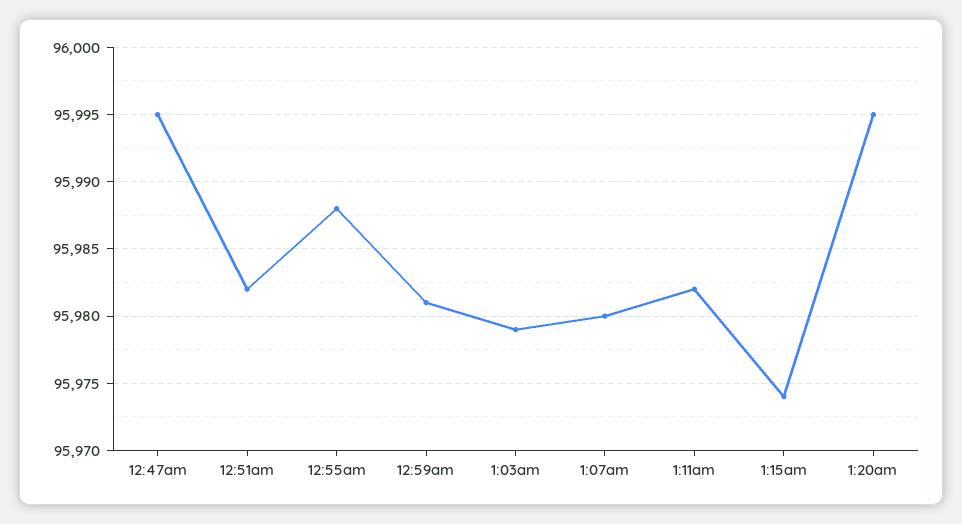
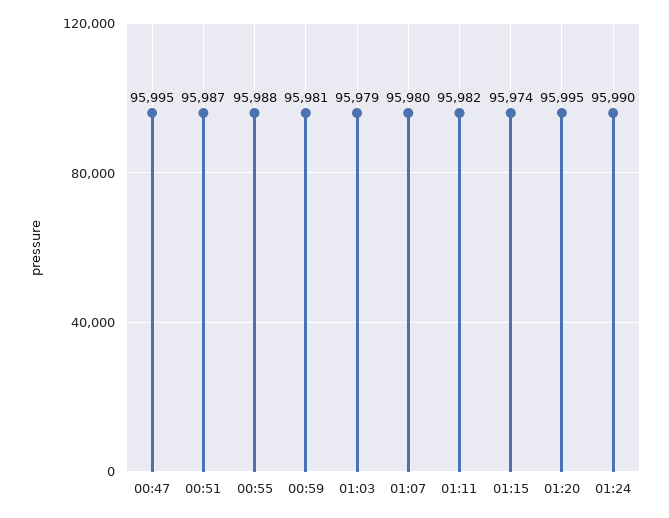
12:51am: 95982 -> 95987
01:24: none -> 95990

